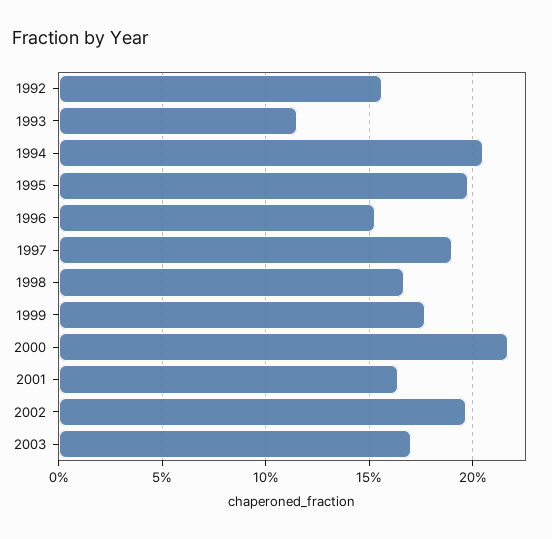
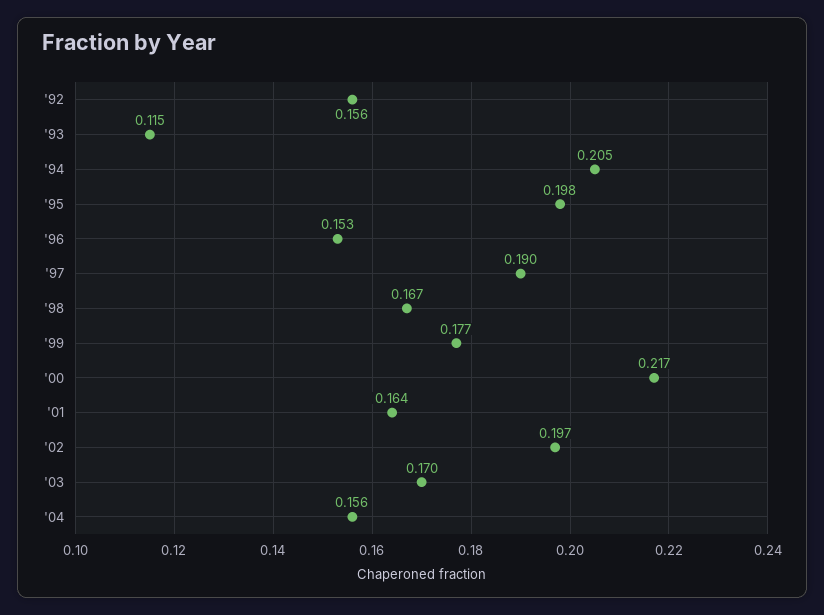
'04: none -> 0.156

